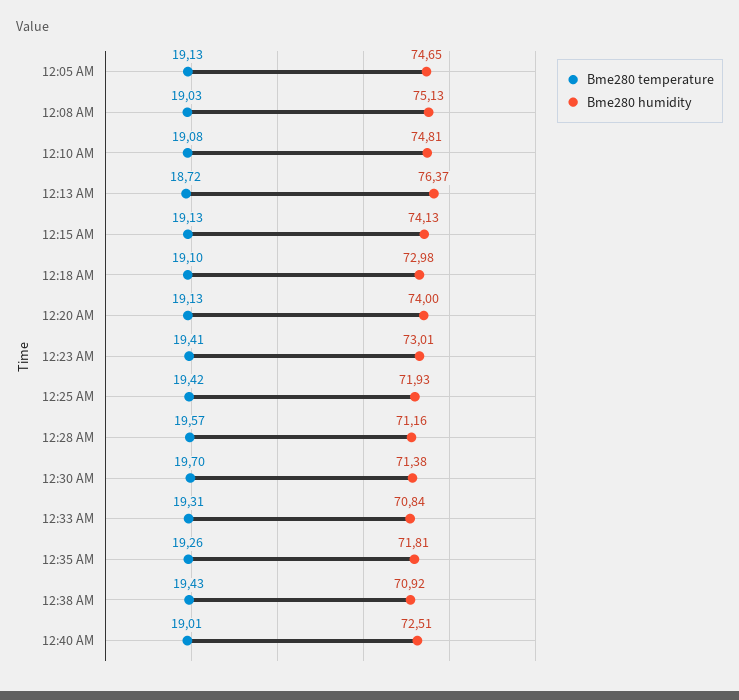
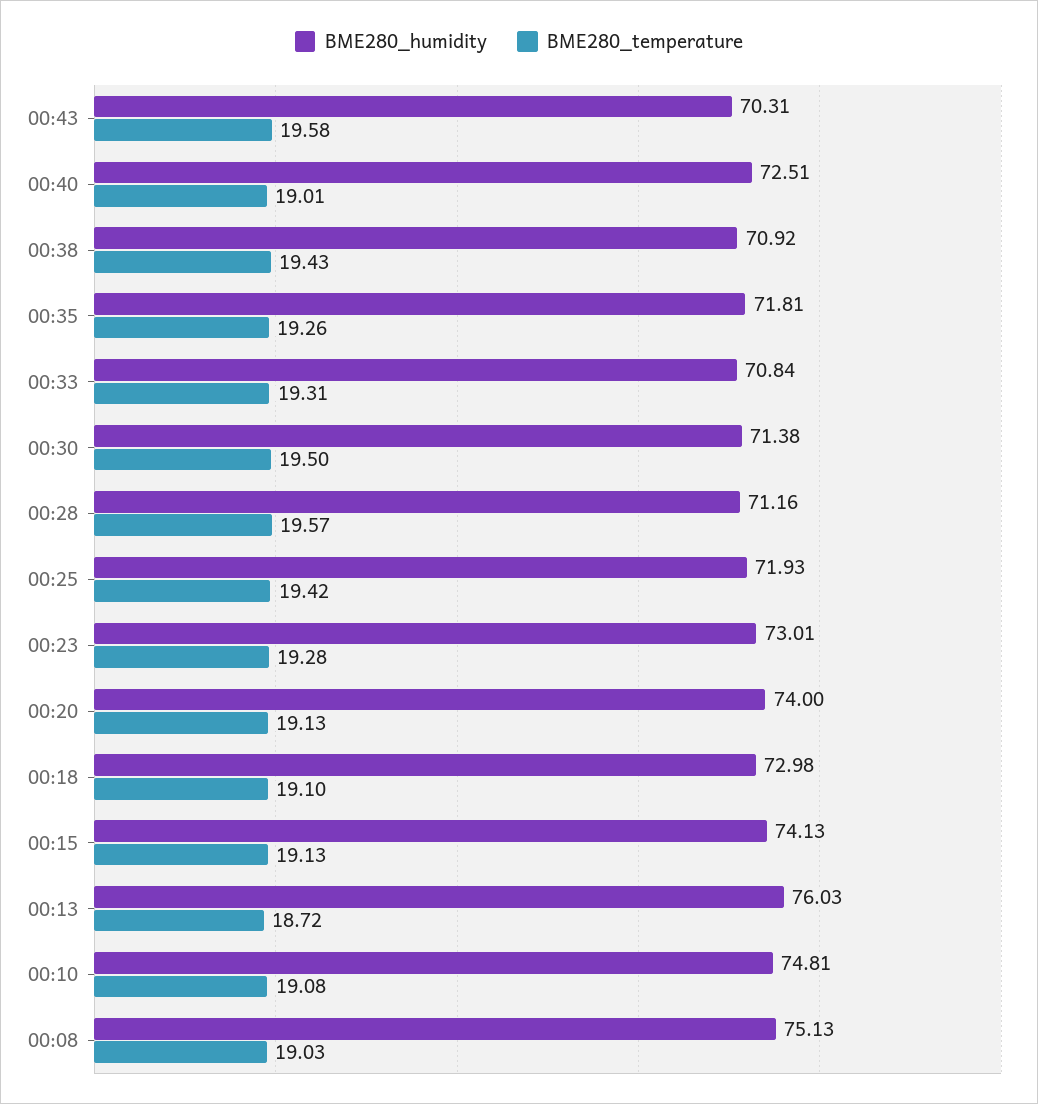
Bme280 temperature, 12:05 AM: 19.13 -> none
Bme280 humidity, 12:05 AM: 74.65 -> none
Bme280 humidity, 12:13 AM: 76.37 -> 76.03
Bme280 temperature, 12:23 AM: 19.41 -> 19.28
Bme280 temperature, 12:30 AM: 19.7 -> 19.5
Bme280 humidity, 00:43: none -> 70.31
Bme280 temperature, 00:43: none -> 19.58

